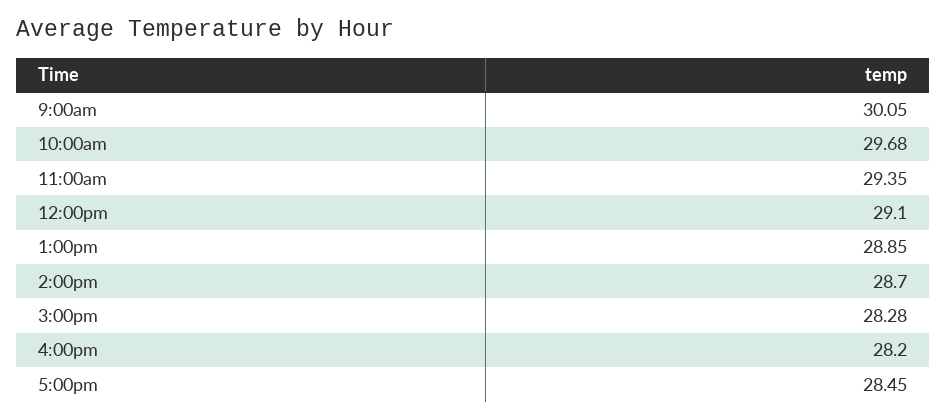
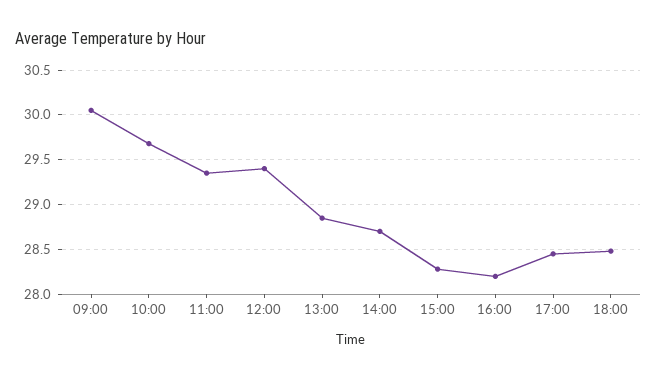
12:00pm: 29.1 -> 29.4
18:00: none -> 28.5

